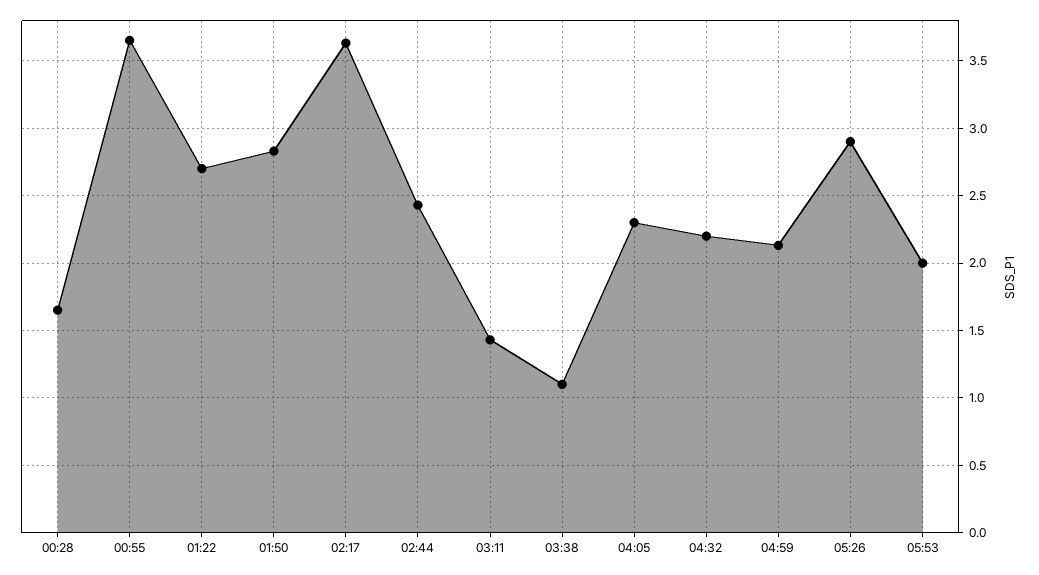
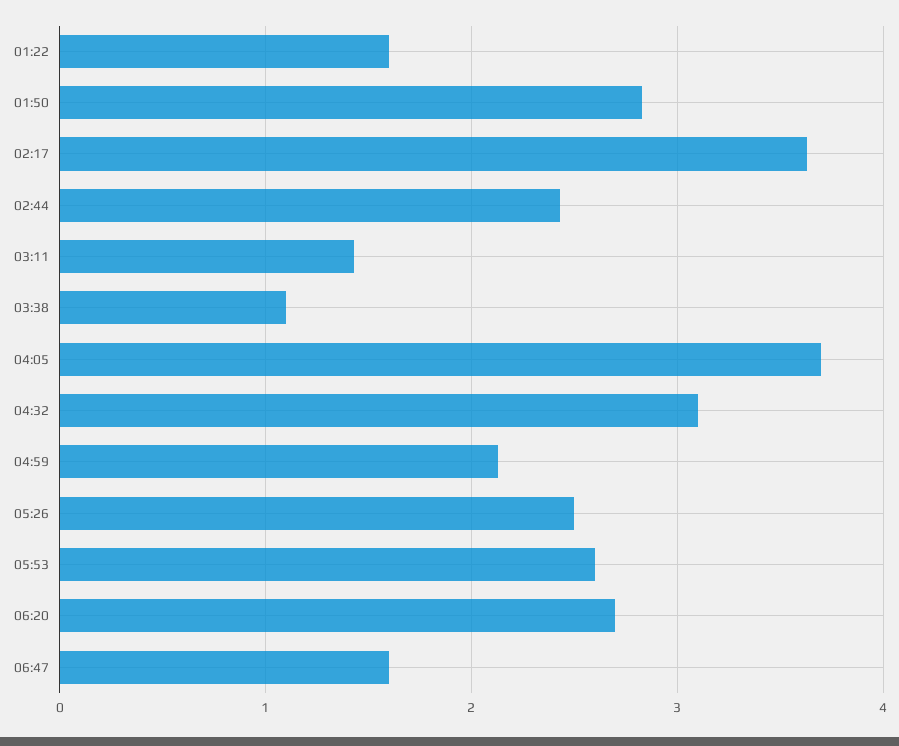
00:28: 1.65 -> none
00:55: 3.65 -> none
01:22: 2.7 -> 1.6
04:05: 2.3 -> 3.7
04:32: 2.2 -> 3.1
05:26: 2.9 -> 2.5
05:53: 2 -> 2.6
06:20: none -> 2.7
06:47: none -> 1.6

